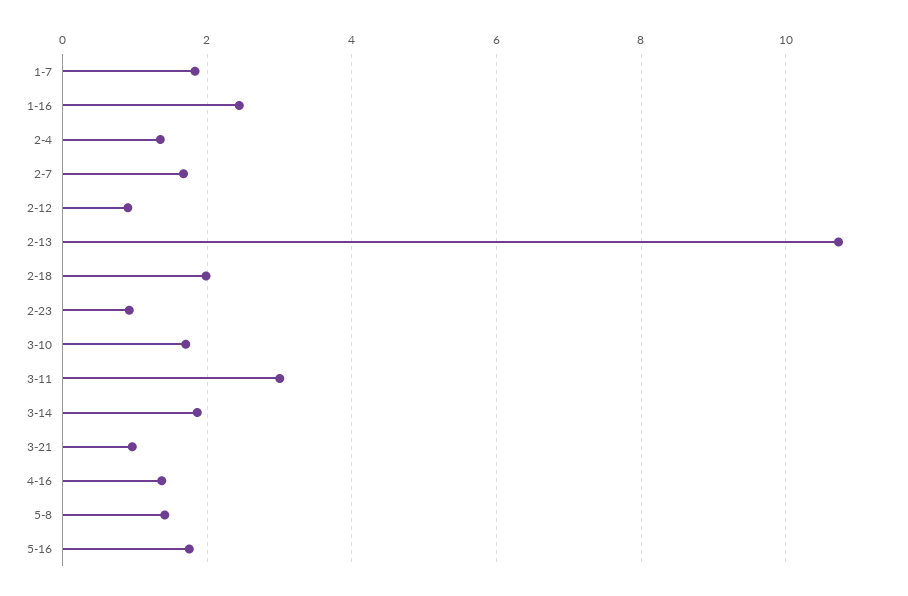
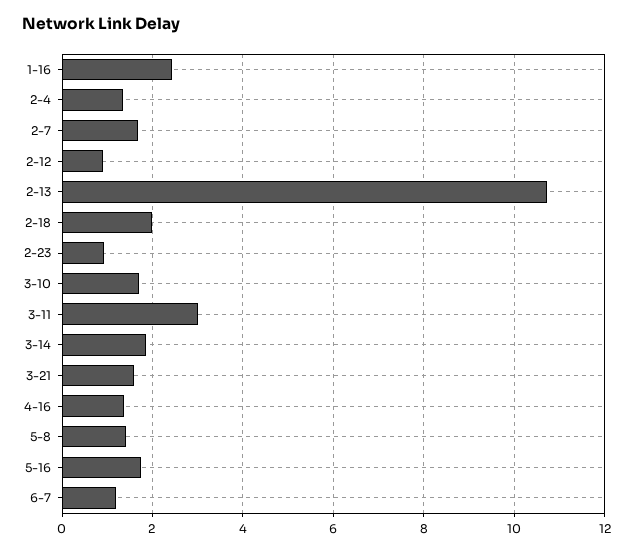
1-7: 1.8 -> none
3-21: 1 -> 1.6
6-7: none -> 1.2

